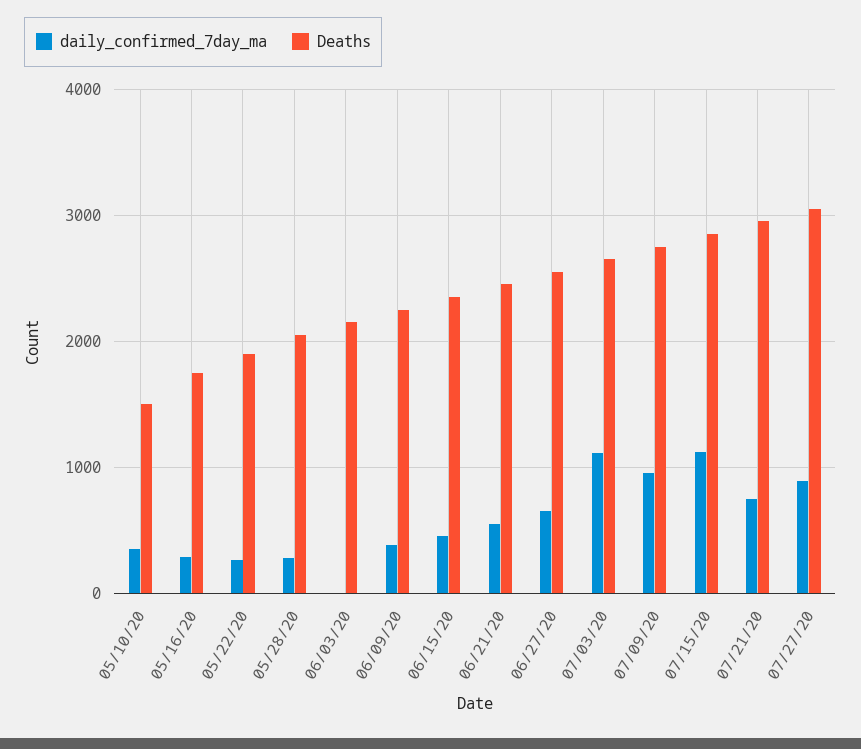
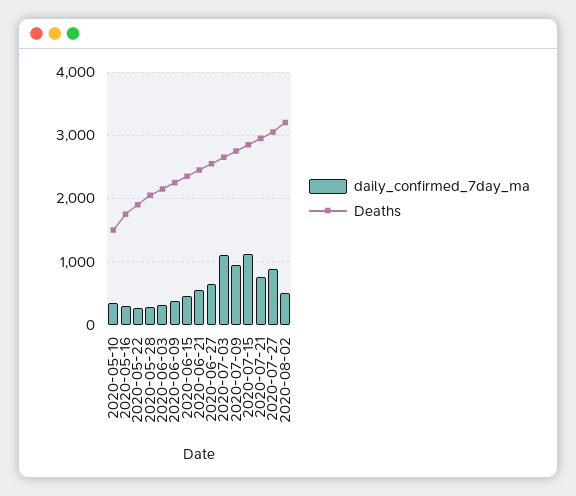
daily_confirmed_7day_ma, 06/03/20: 0 -> 300
daily_confirmed_7day_ma, 2020-08-02: none -> 500
Deaths, 2020-08-02: none -> 3200

